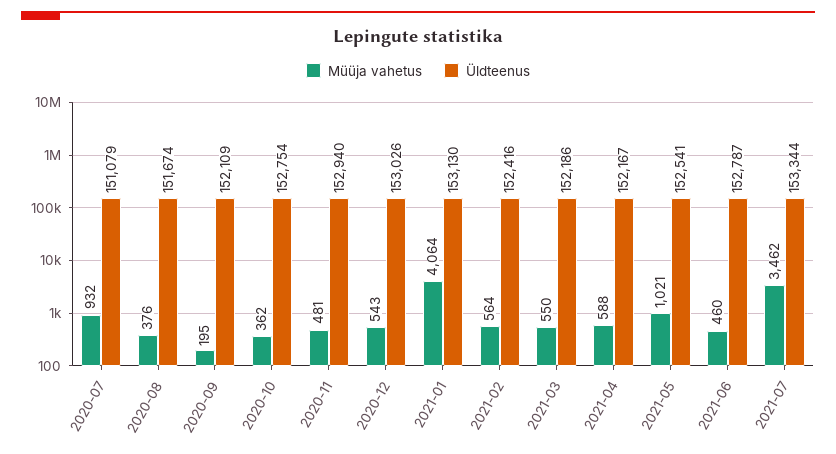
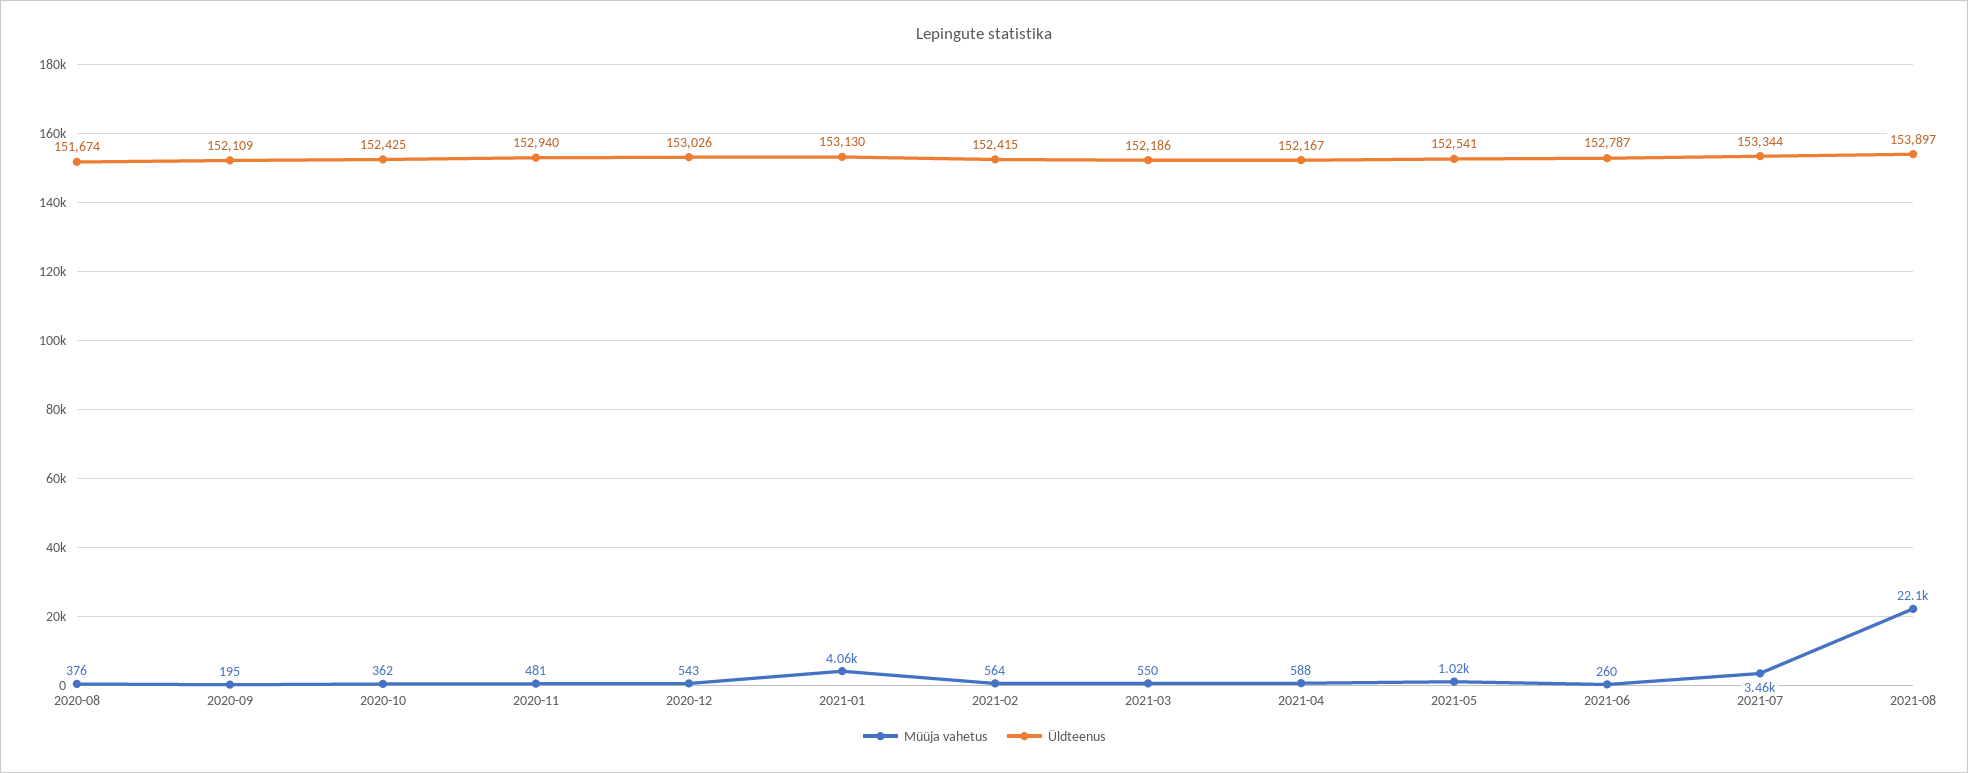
Müüja vahetus, 2020-07: 932 -> none
Üldteenus, 2020-07: 151079 -> none
Üldteenus, 2020-10: 152754 -> 152425
Üldteenus, 2021-02: 152416 -> 152415
Müüja vahetus, 2021-06: 460 -> 260
Müüja vahetus, 2021-08: none -> 22100
Üldteenus, 2021-08: none -> 153897

